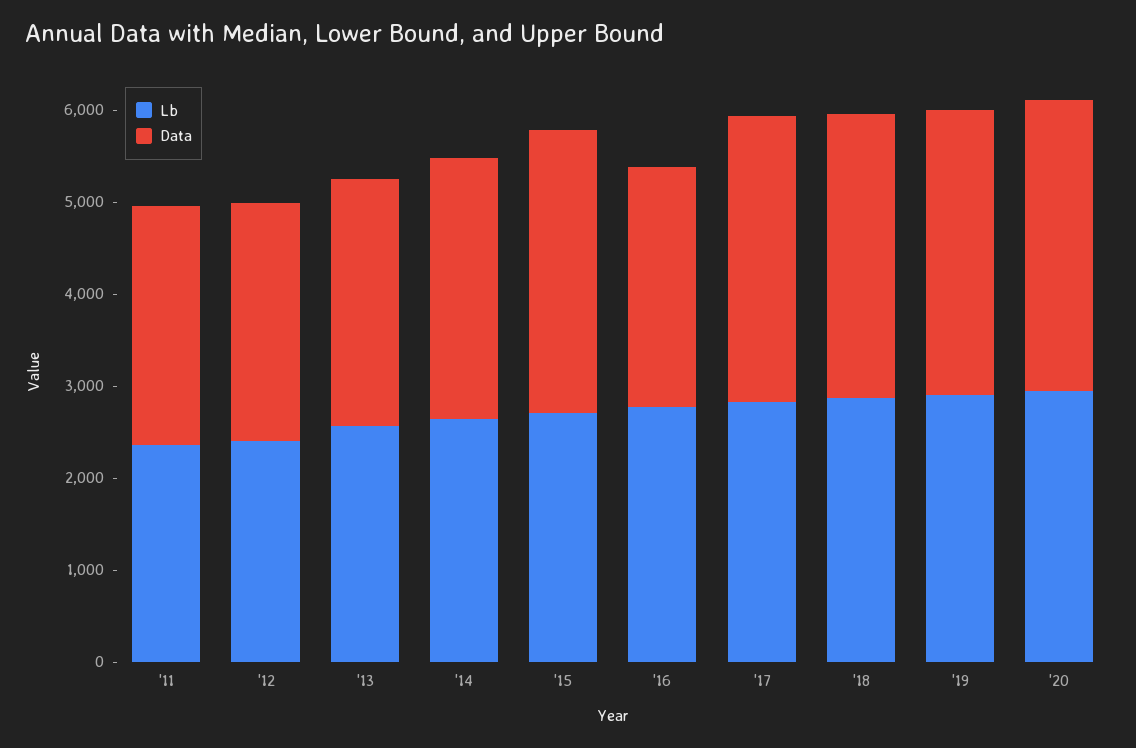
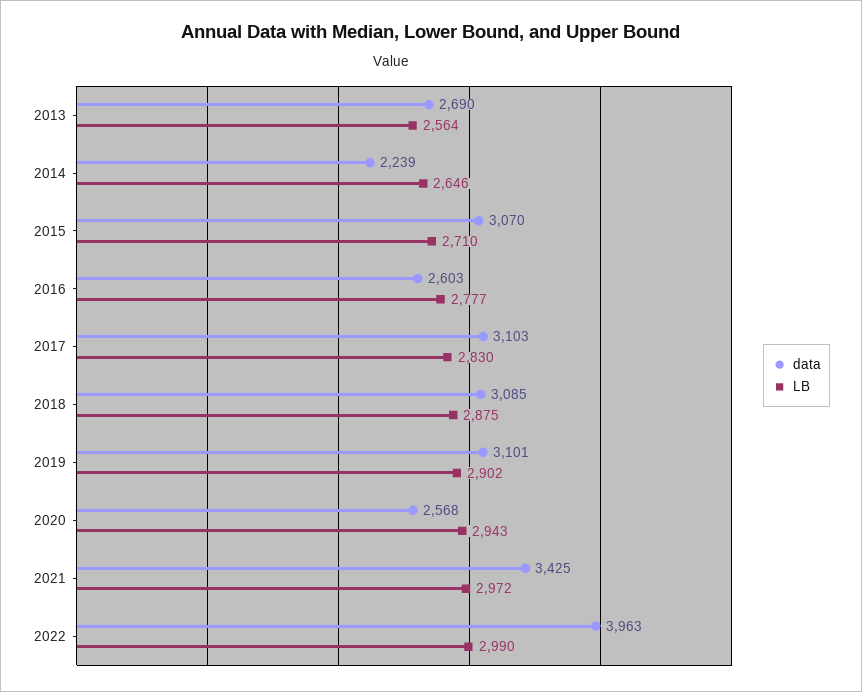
Lb, '11: 2400 -> none
Data, '11: 2600 -> none
Lb, '12: 2400 -> none
Data, '12: 2600 -> none
Data, '14: 2800 -> 2239
Data, '20: 3200 -> 2568
Data, 2021: none -> 3425
Lb, 2021: none -> 2972
Data, 2022: none -> 3963
Lb, 2022: none -> 2990

